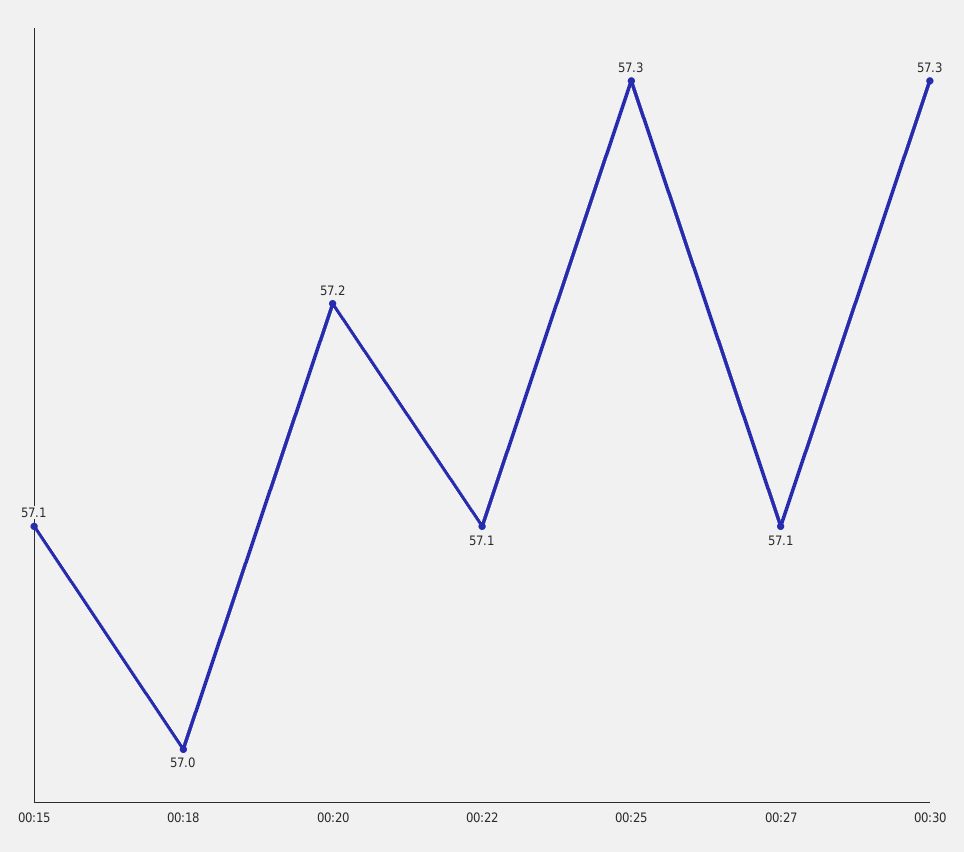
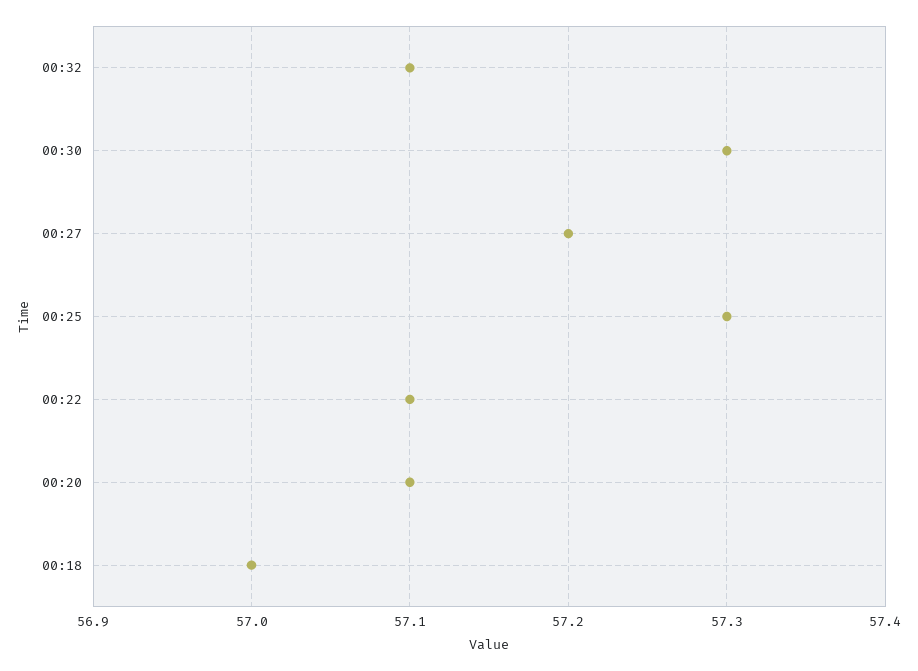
00:15: 57.1 -> none
00:20: 57.2 -> 57.1
00:27: 57.1 -> 57.2
00:32: none -> 57.1

